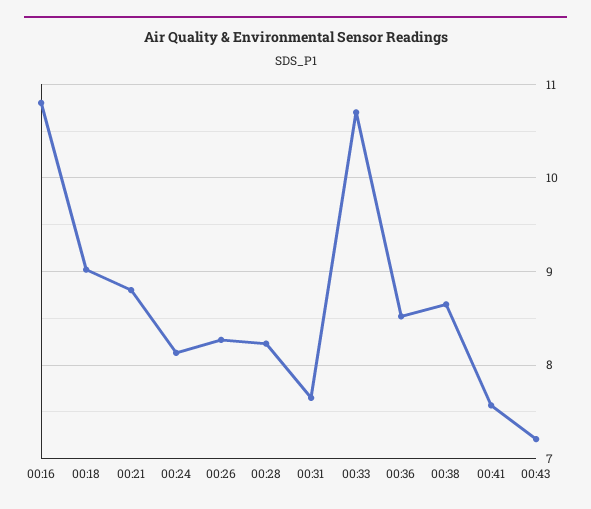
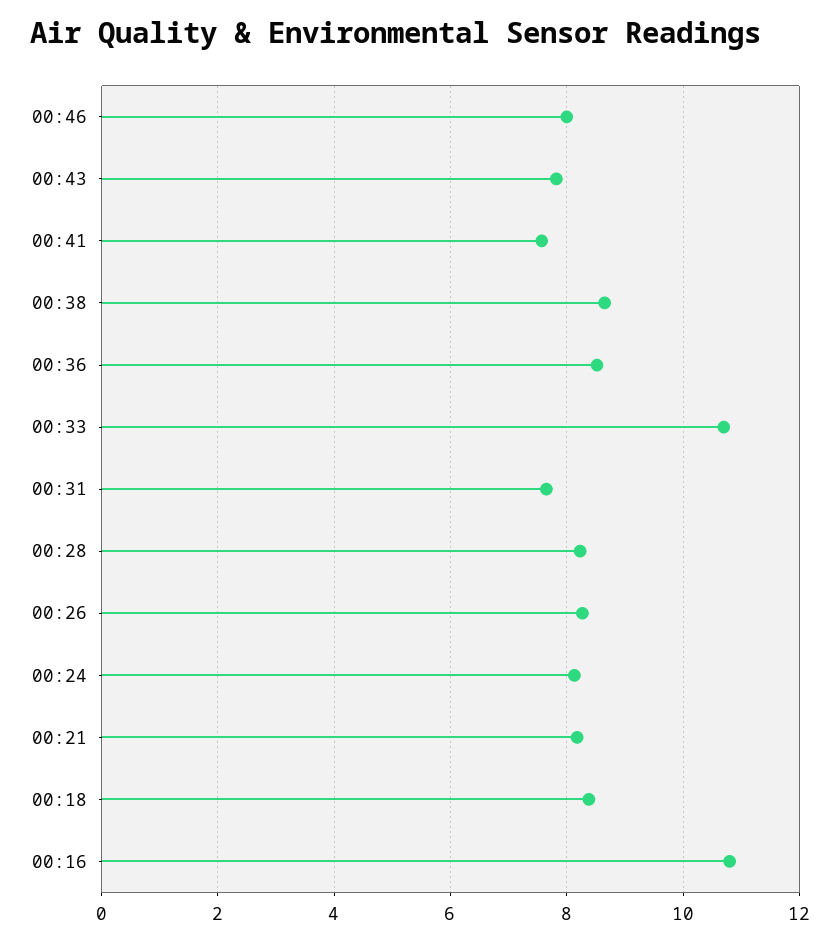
00:18: 9 -> 8.4
00:21: 8.8 -> 8.2
00:43: 7.2 -> 7.8
00:46: none -> 8

